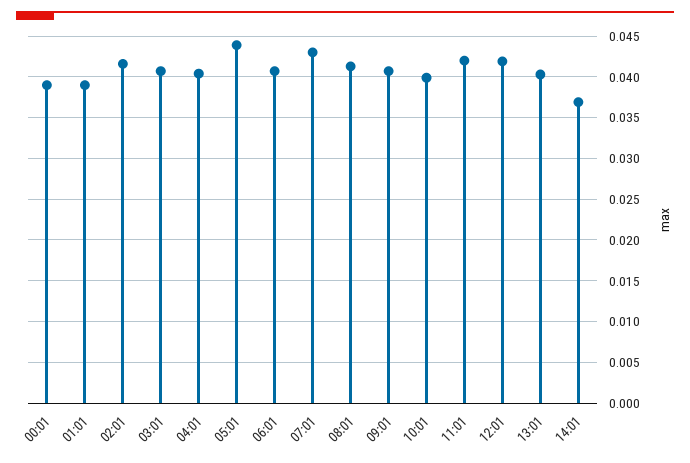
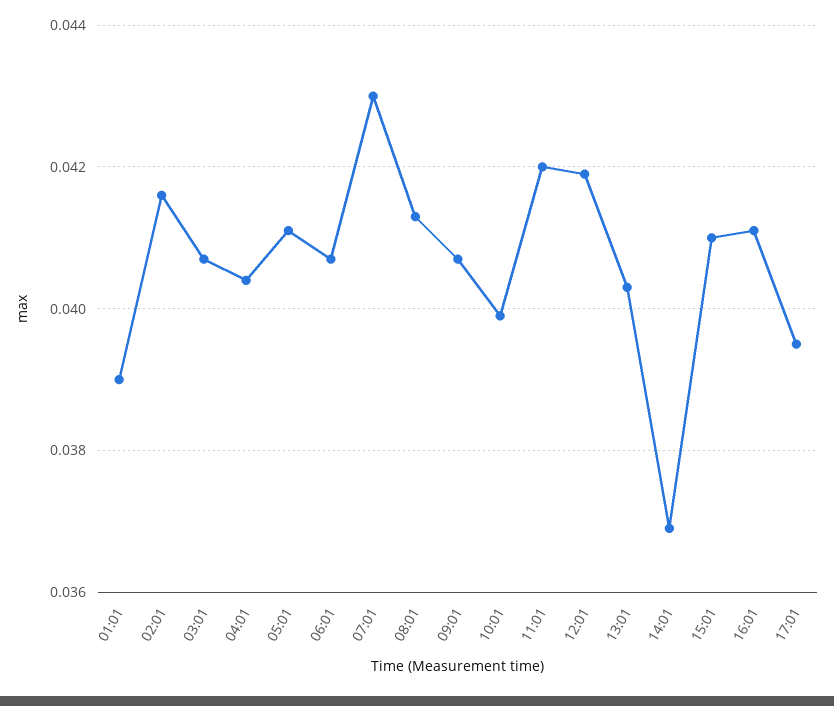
00:01: 0.039 -> none
05:01: 0.044 -> 0.041
15:01: none -> 0.041
16:01: none -> 0.041
17:01: none -> 0.0395

